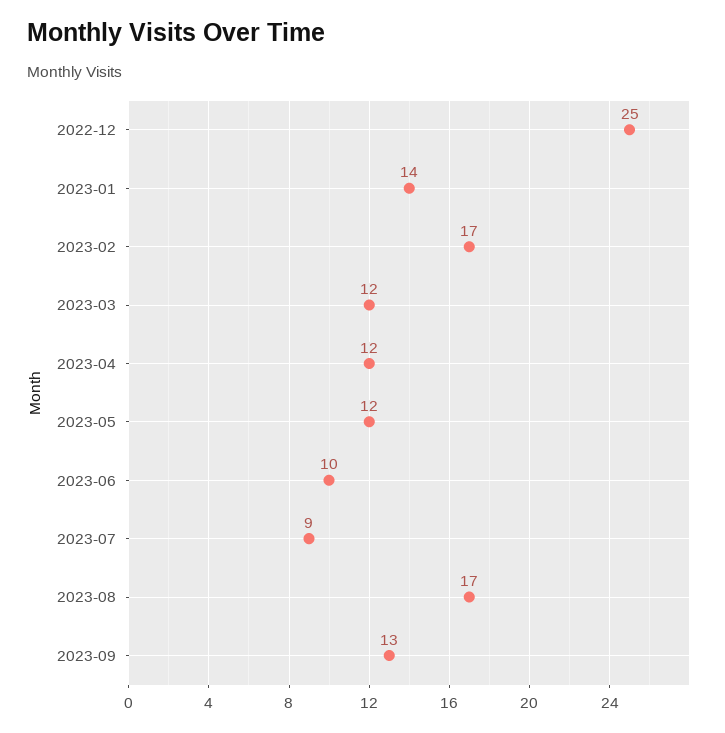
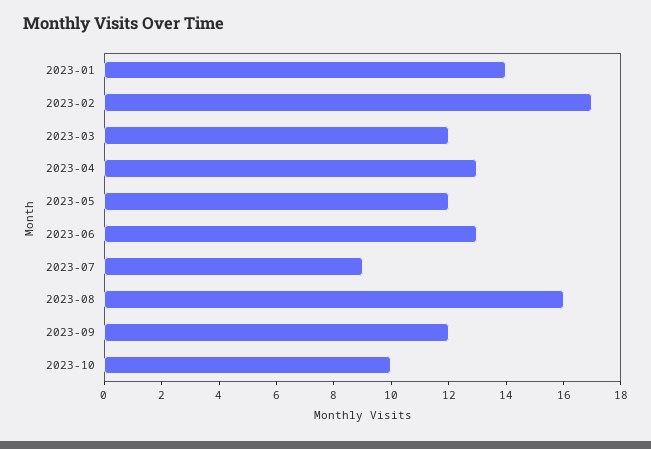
2022-12: 25 -> none
2023-04: 12 -> 13
2023-06: 10 -> 13
2023-08: 17 -> 16
2023-09: 13 -> 12
2023-10: none -> 10

